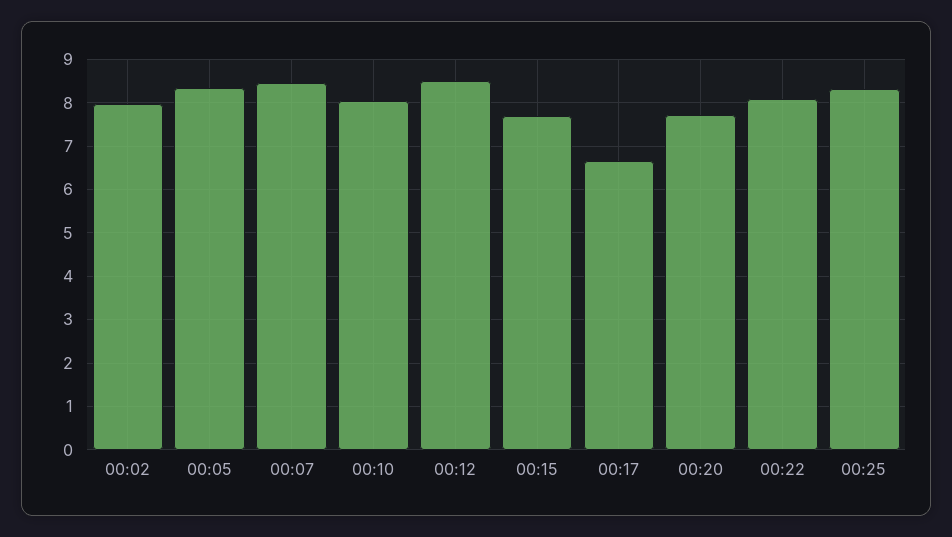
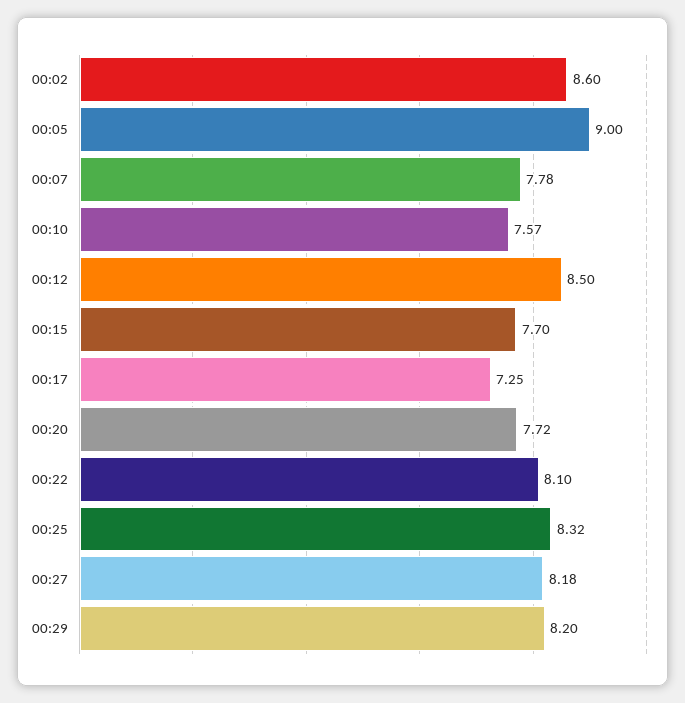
00:02: 8 -> 8.6
00:05: 8.4 -> 9
00:07: 8.4 -> 7.78
00:10: 8 -> 7.57
00:17: 6.6 -> 7.25
00:27: none -> 8.18
00:29: none -> 8.2

